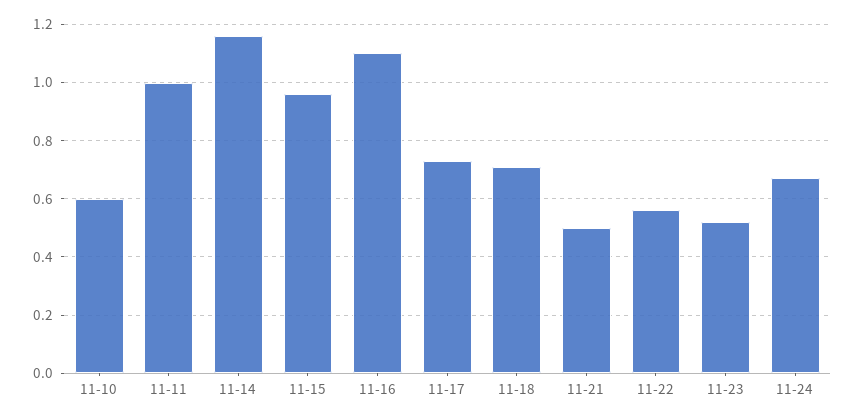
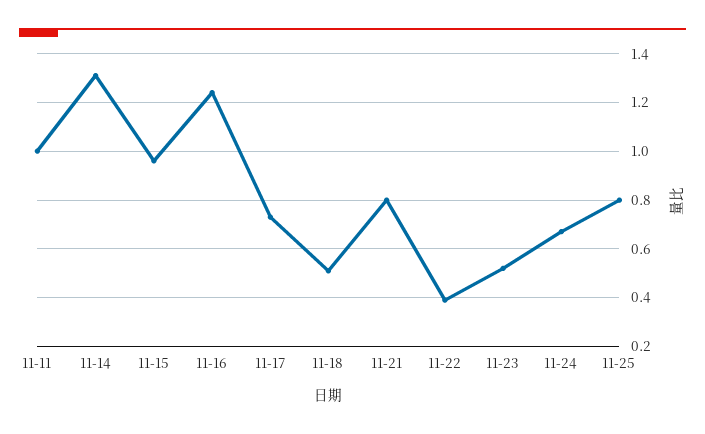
11-10: 0.6 -> none
11-14: 1.15 -> 1.3
11-16: 1.1 -> 1.25
11-18: 0.7 -> 0.5
11-21: 0.5 -> 0.8
11-22: 0.55 -> 0.4
11-25: none -> 0.8

